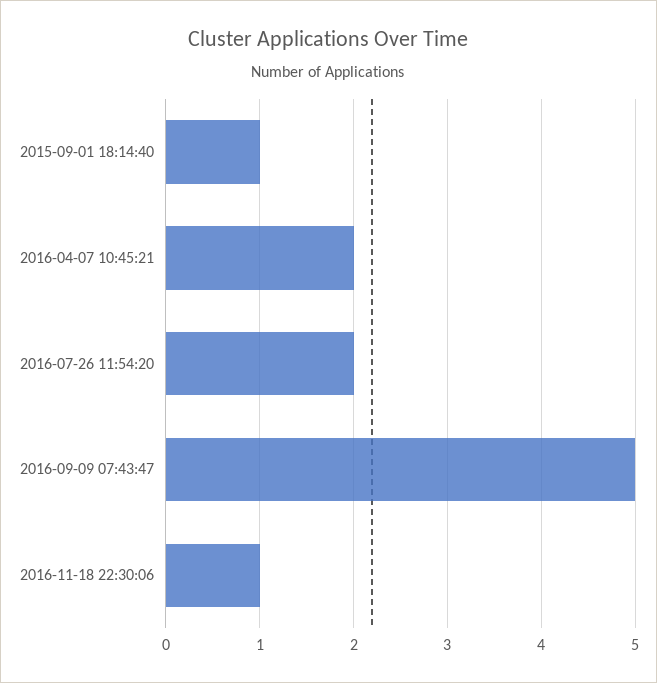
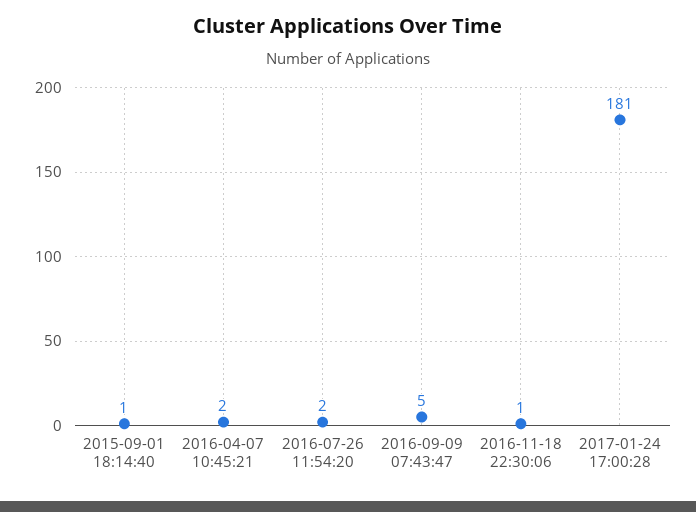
2017-01-24 17:00:28: none -> 181

